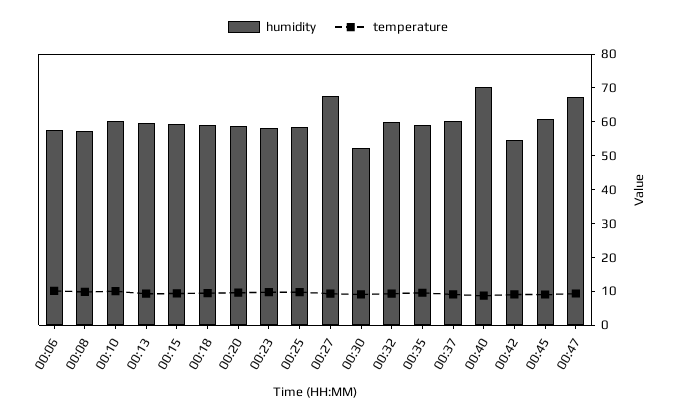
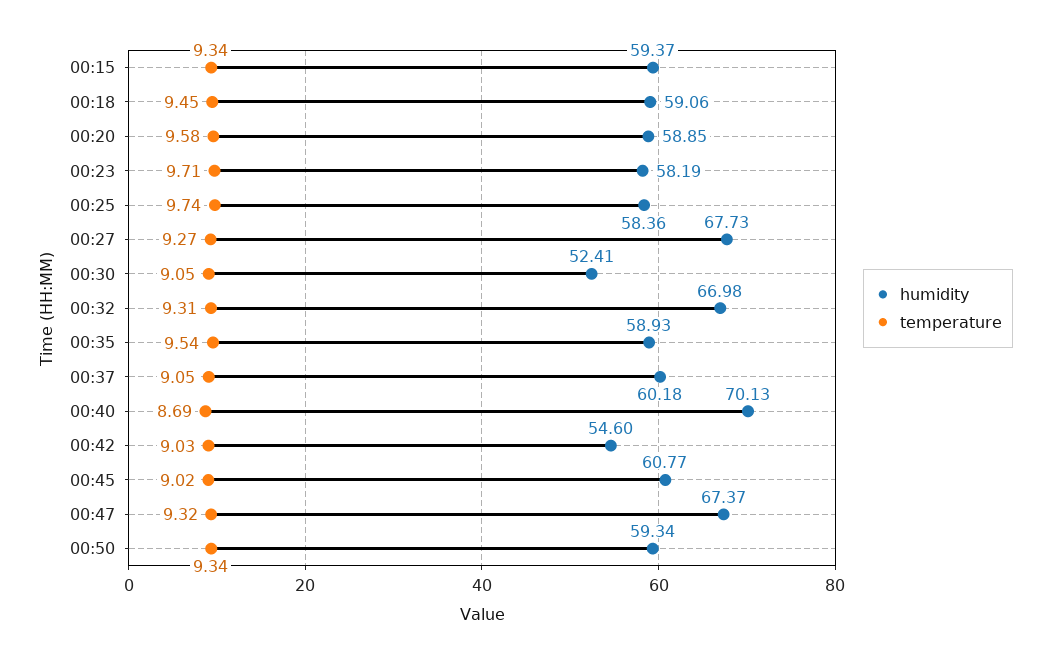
humidity, 00:06: 57.5 -> none
temperature, 00:06: 10 -> none
humidity, 00:08: 57.5 -> none
temperature, 00:08: 10 -> none
humidity, 00:10: 60 -> none
temperature, 00:10: 10 -> none
humidity, 00:13: 60 -> none
temperature, 00:13: 10 -> none
humidity, 00:32: 60 -> 66.98
humidity, 00:50: none -> 59.34
temperature, 00:50: none -> 9.34

